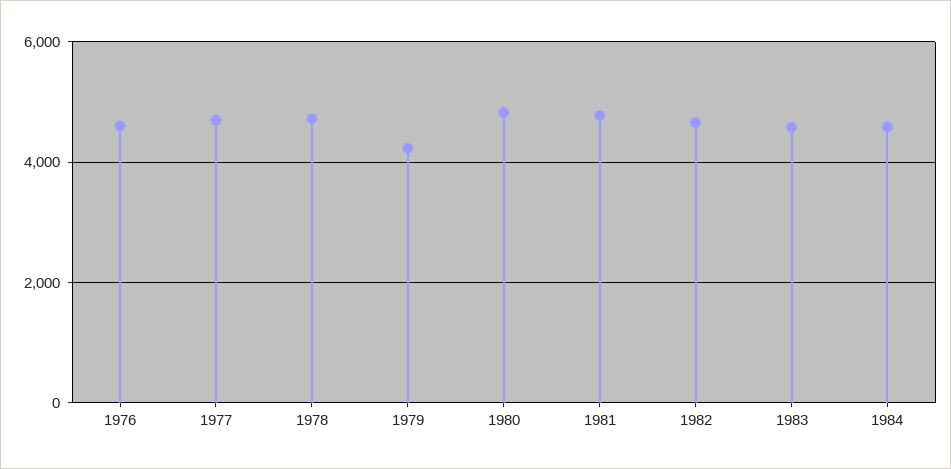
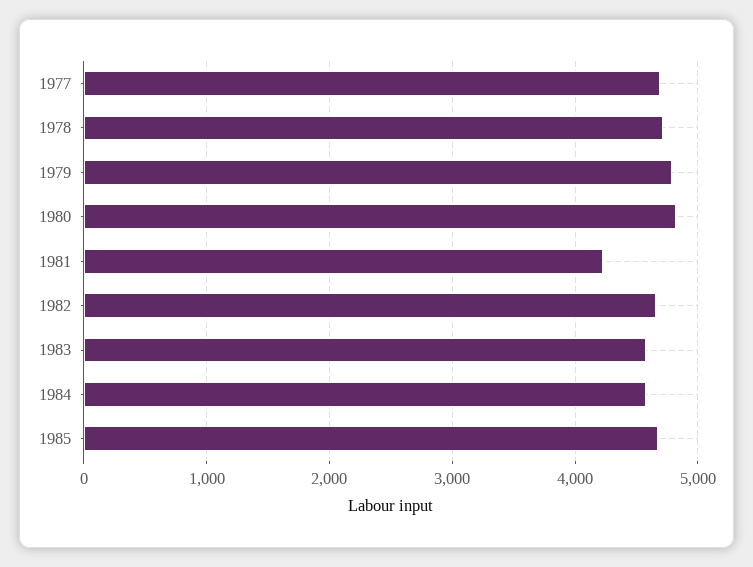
1976: 4600 -> none
1979: 4200 -> 4800
1981: 4800 -> 4200
1985: none -> 4700

